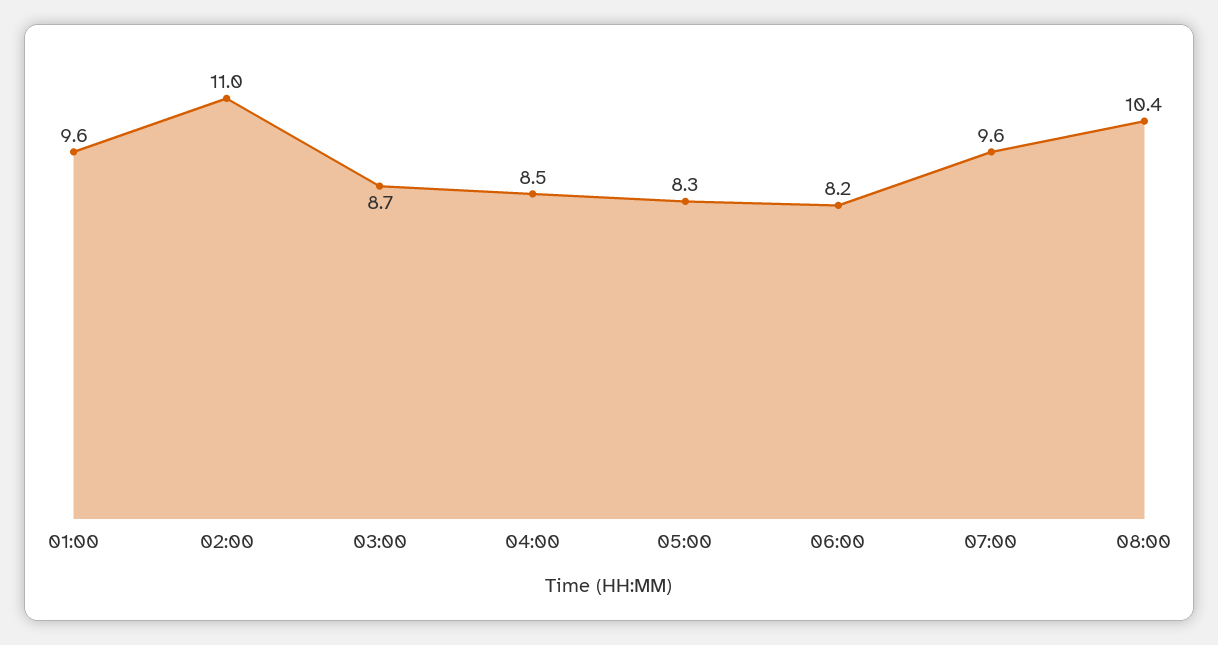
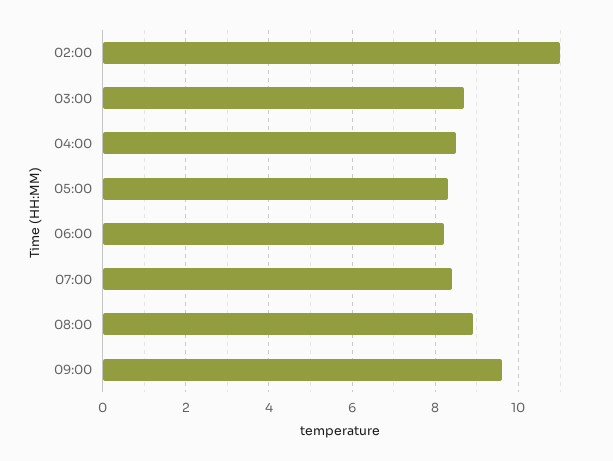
01:00: 9.6 -> none
07:00: 9.6 -> 8.5
08:00: 10.4 -> 9
09:00: none -> 9.5

